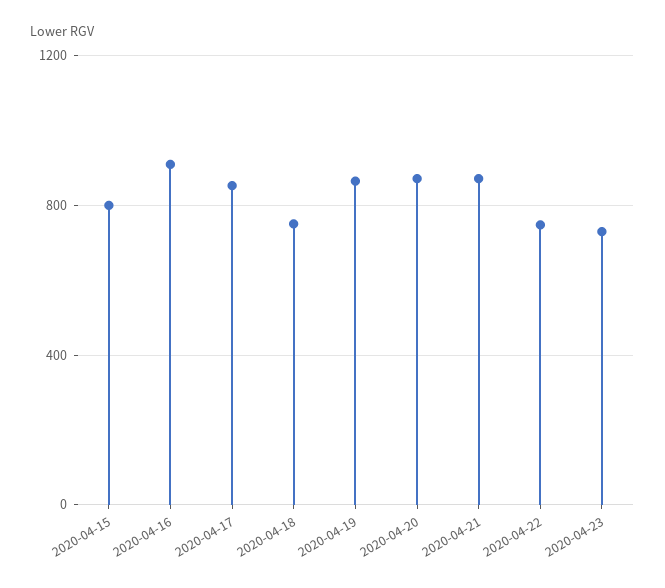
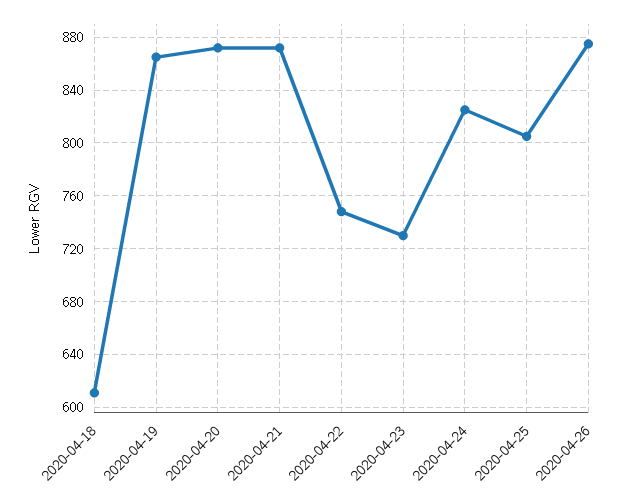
2020-04-15: 800 -> none
2020-04-16: 900 -> none
2020-04-17: 850 -> none
2020-04-18: 750 -> 610
2020-04-24: none -> 825
2020-04-25: none -> 805
2020-04-26: none -> 875

